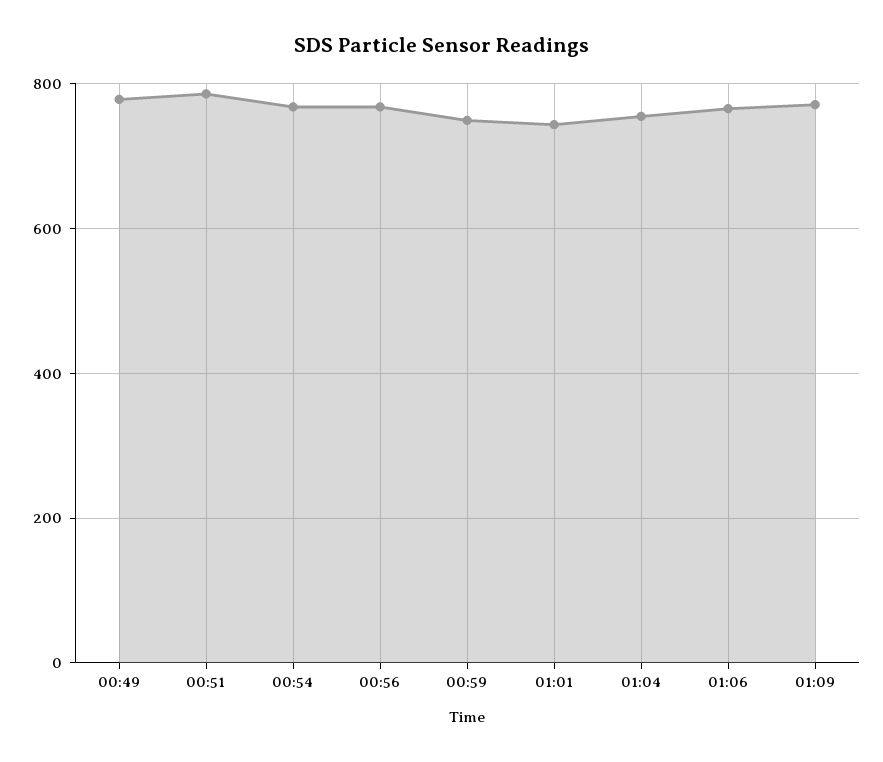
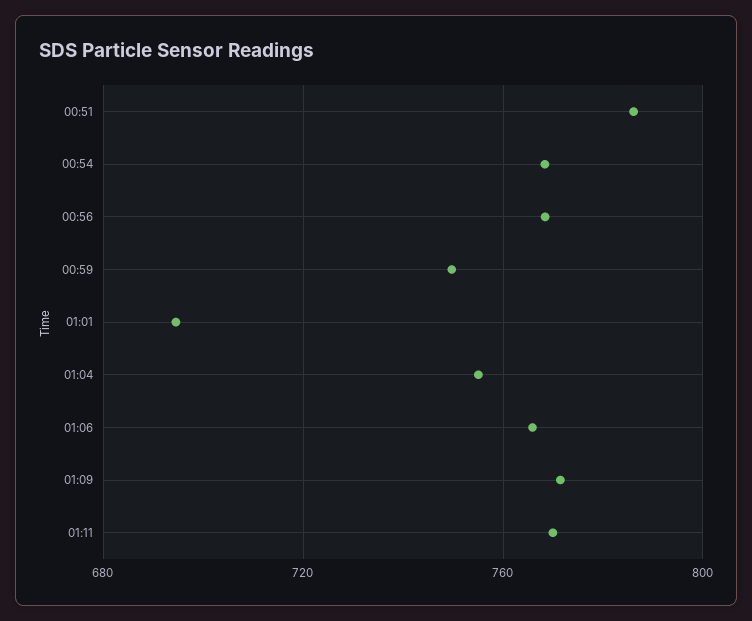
00:49: 780 -> none
01:01: 740 -> 695
01:11: none -> 770

